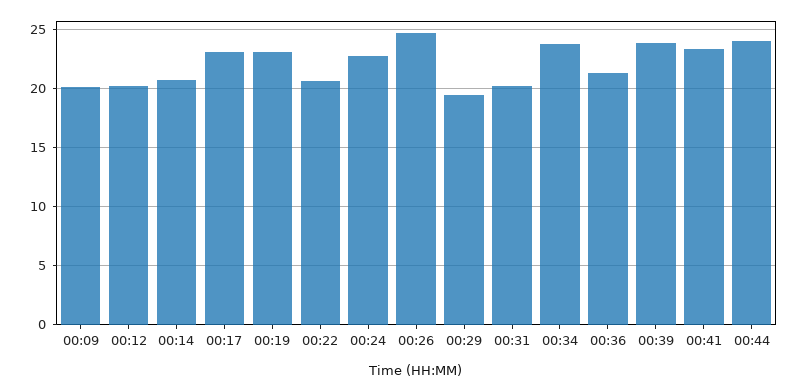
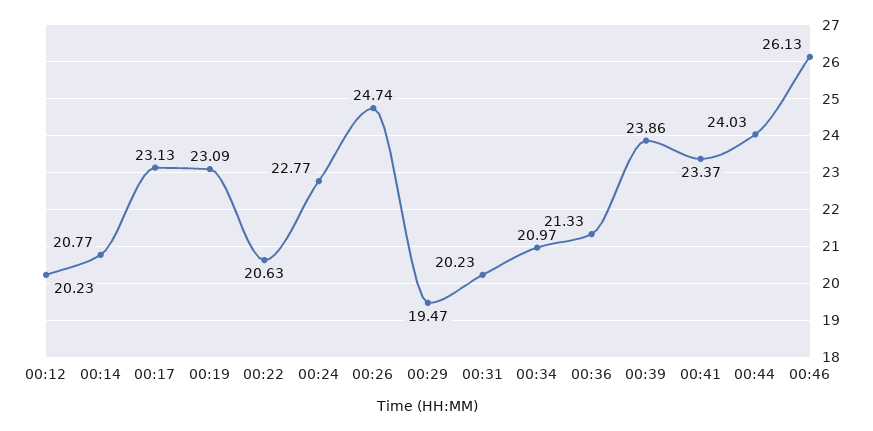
00:09: 20 -> none
00:34: 24 -> 20.97
00:46: none -> 26.13

